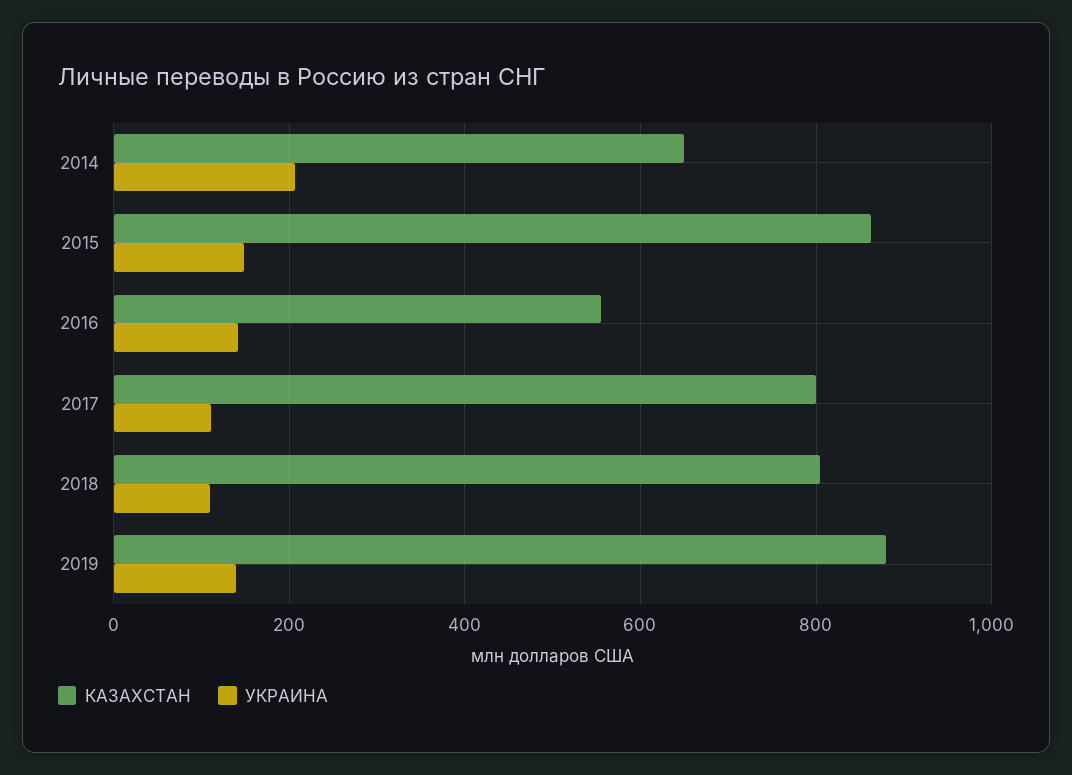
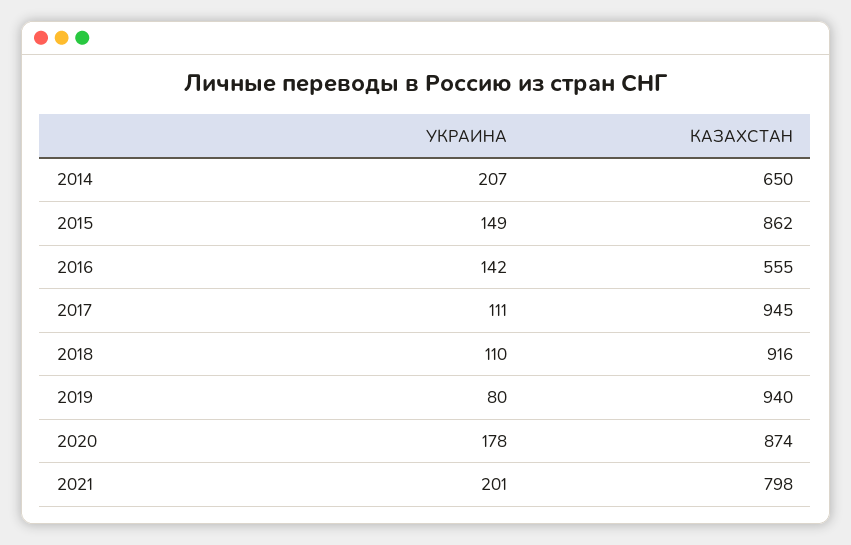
КАЗАХСТАН, 2017: 800 -> 945
КАЗАХСТАН, 2018: 800 -> 916
КАЗАХСТАН, 2019: 880 -> 940
УКРАИНА, 2019: 140 -> 80
УКРАИНА, 2020: none -> 178
КАЗАХСТАН, 2020: none -> 874
УКРАИНА, 2021: none -> 201
КАЗАХСТАН, 2021: none -> 798

